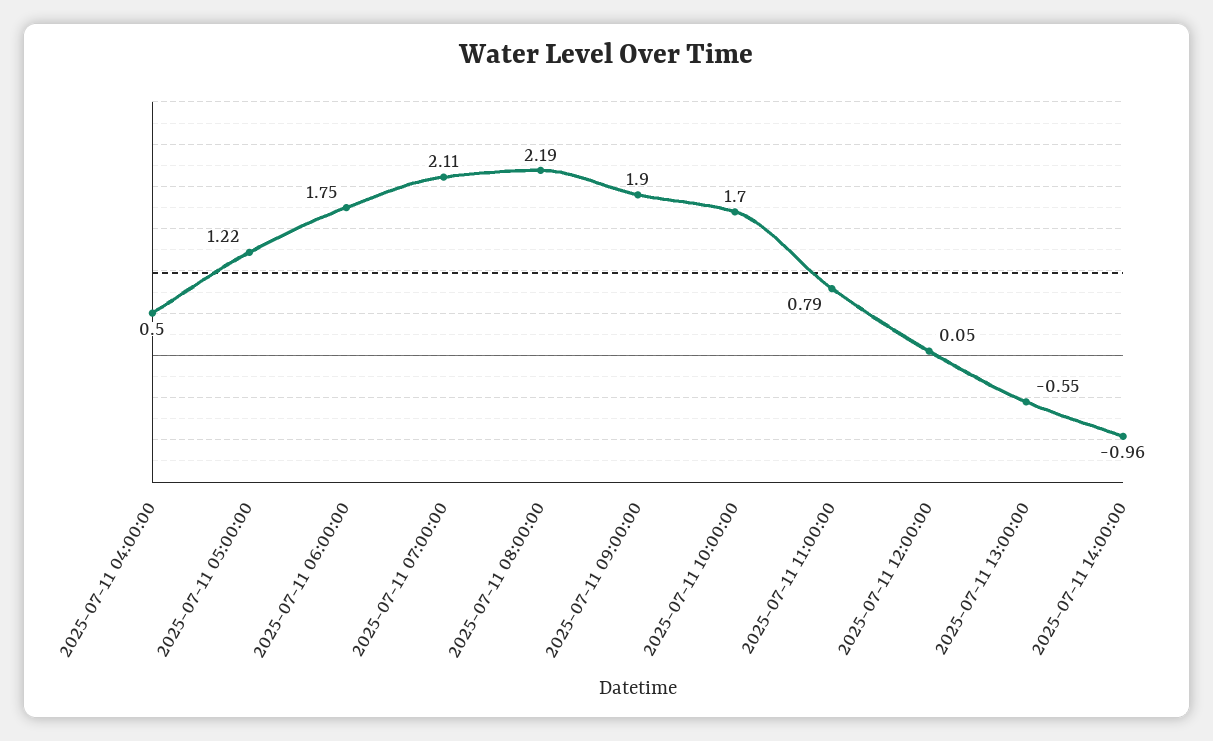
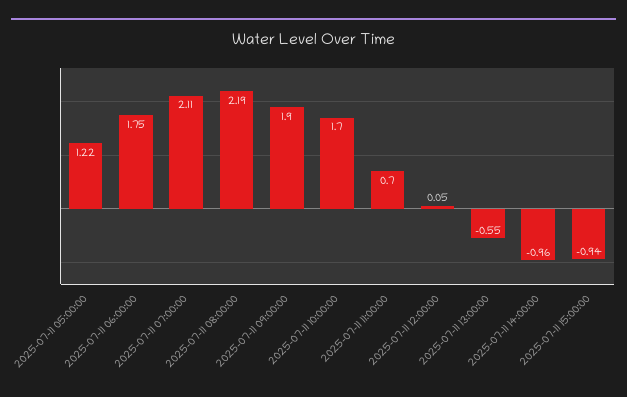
2025-07-11 04:00:00: 0.5 -> none
2025-07-11 11:00:00: 0.79 -> 0.7
2025-07-11 15:00:00: none -> -0.94

